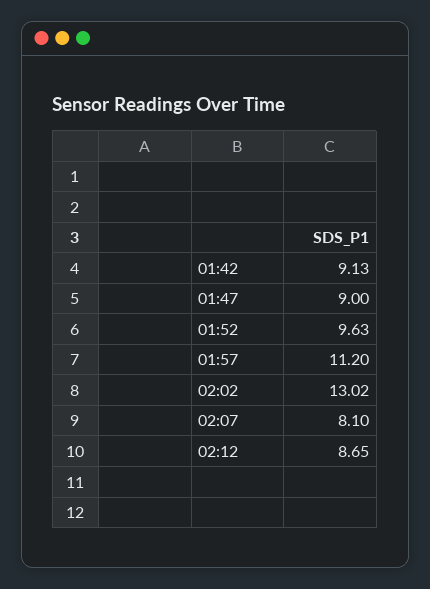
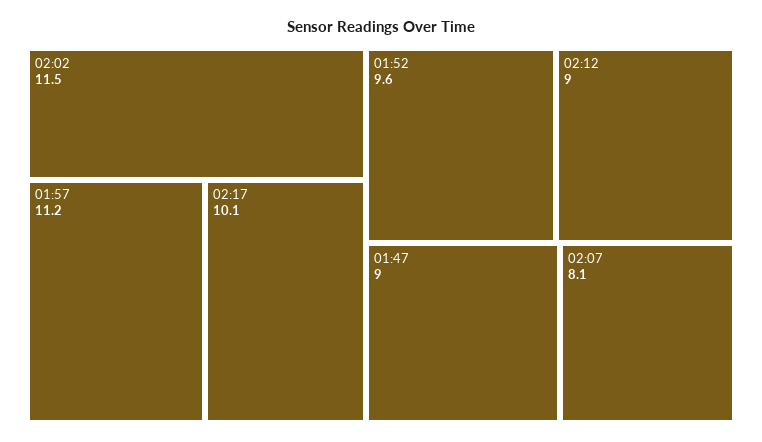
01:42: 9.13 -> none
02:02: 13.02 -> 11.5
02:12: 8.65 -> 9
02:17: none -> 10.1

